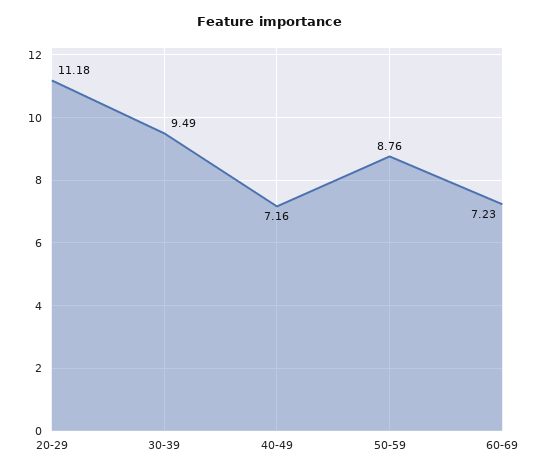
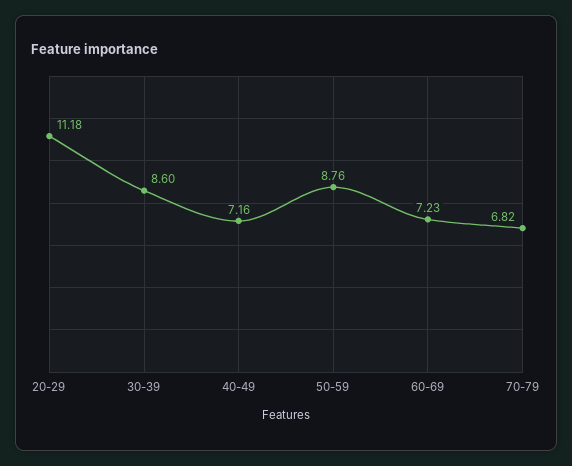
30-39: 9.49 -> 8.6
70-79: none -> 6.82

